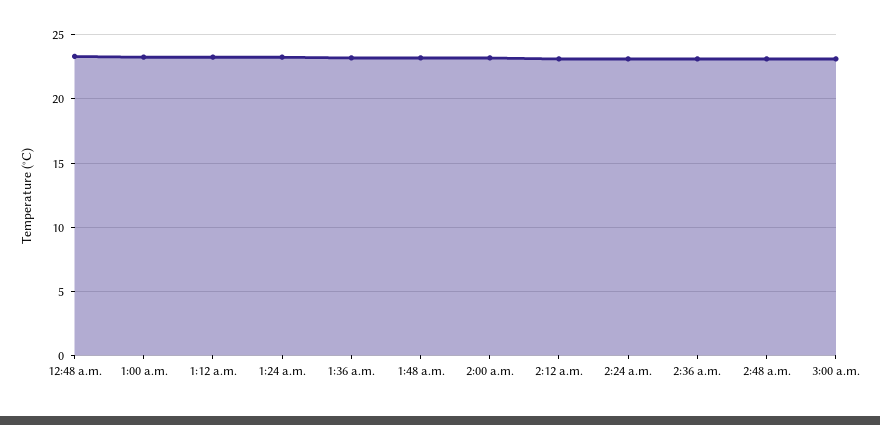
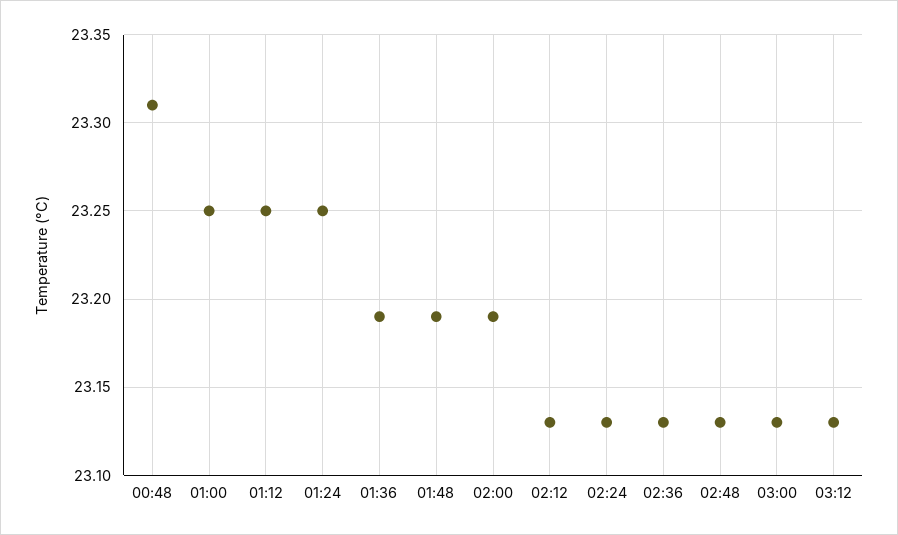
03:12: none -> 23.13

